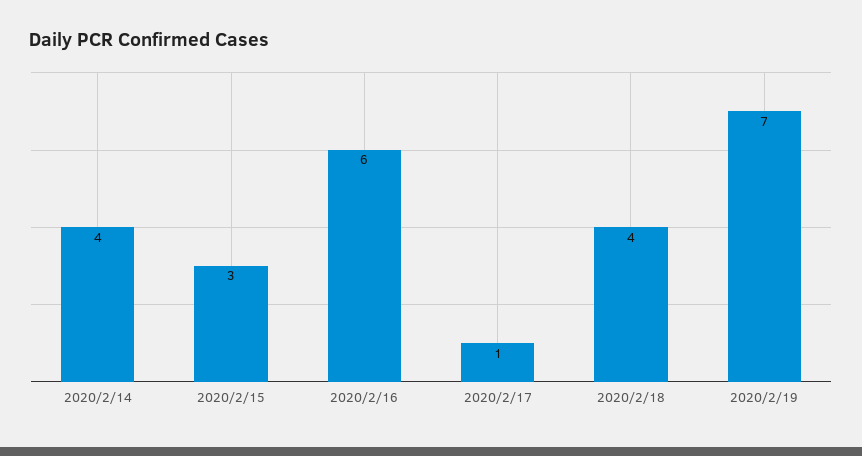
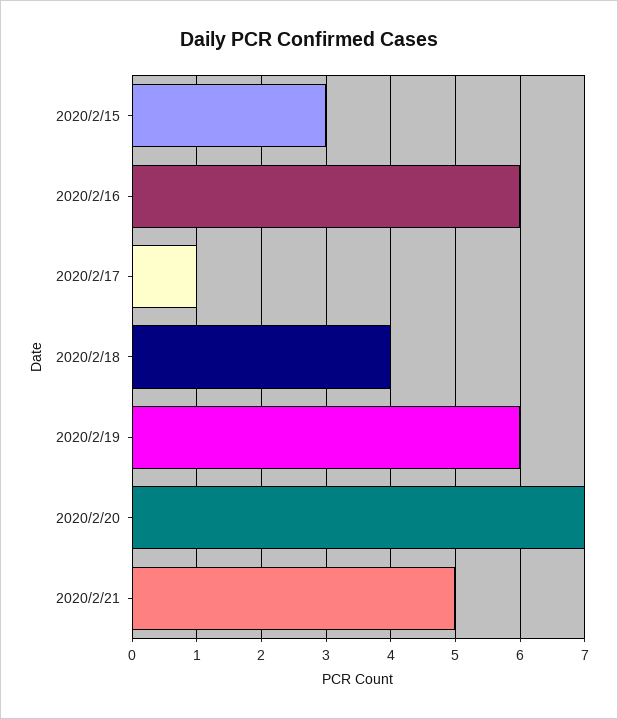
2020/2/14: 4 -> none
2020/2/19: 7 -> 6
2020/2/20: none -> 7
2020/2/21: none -> 5

